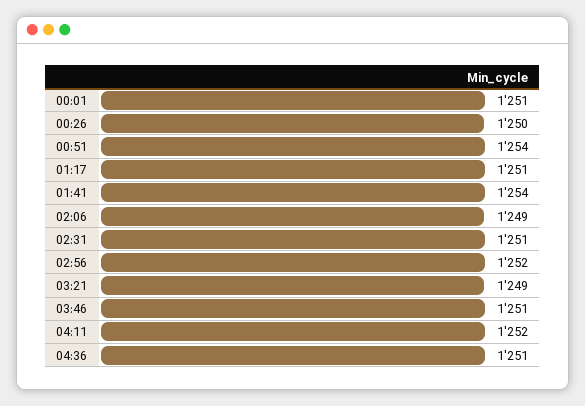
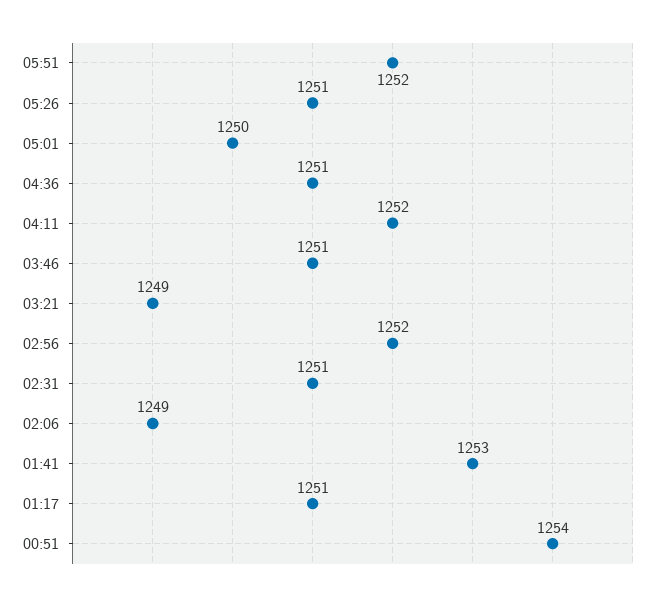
00:01: 1251 -> none
00:26: 1250 -> none
01:41: 1254 -> 1253
05:51: none -> 1252
05:26: none -> 1251
05:01: none -> 1250

